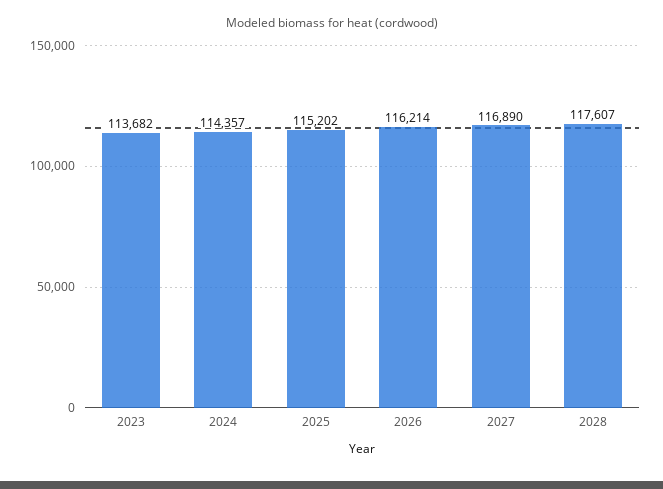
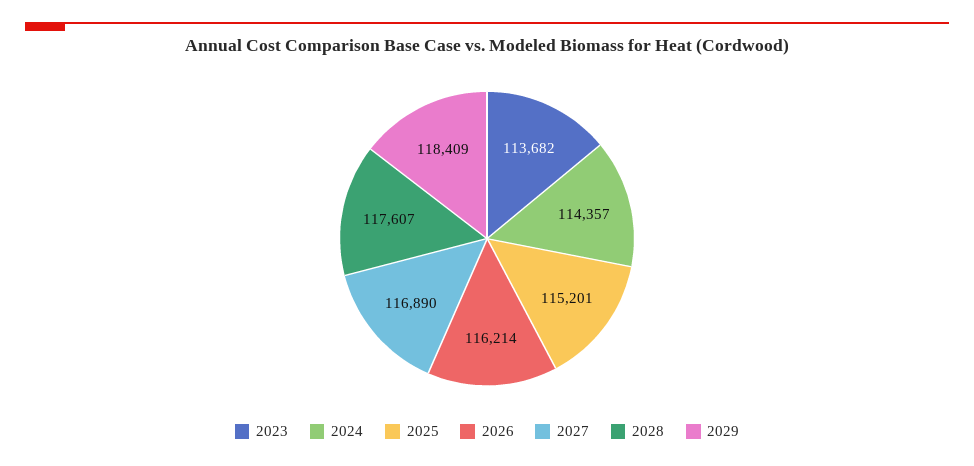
2025: 115202 -> 115201
2029: none -> 118409

